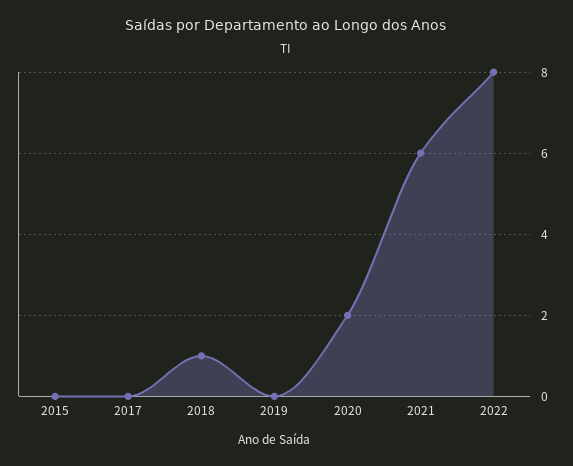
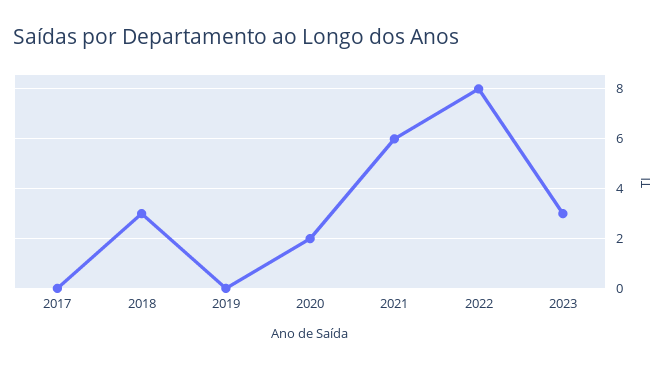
2015: 0 -> none
2018: 1 -> 3
2023: none -> 3

